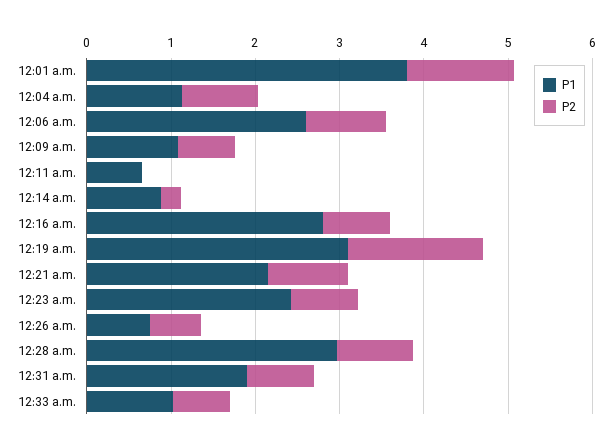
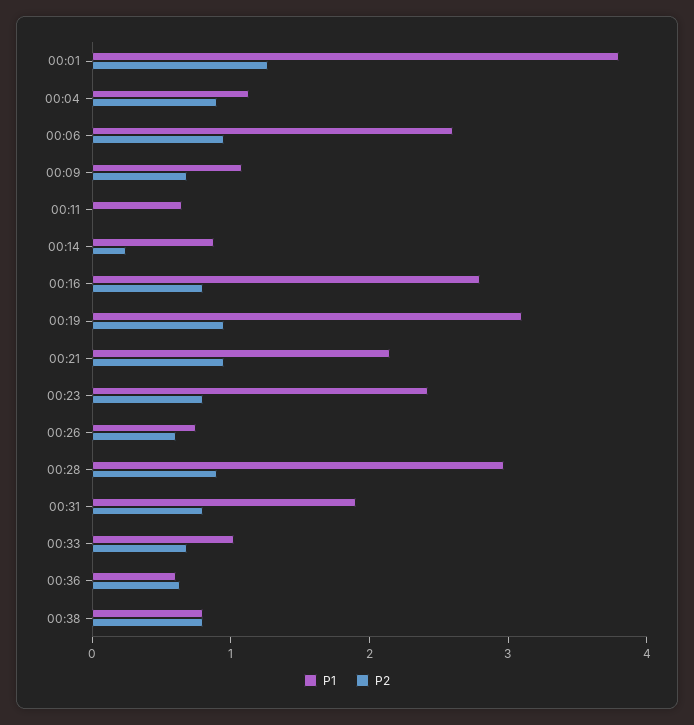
P2, 12:19 a.m.: 1.6 -> 1
P1, 00:36: none -> 0.6
P2, 00:36: none -> 0.6
P1, 00:38: none -> 0.8
P2, 00:38: none -> 0.8

